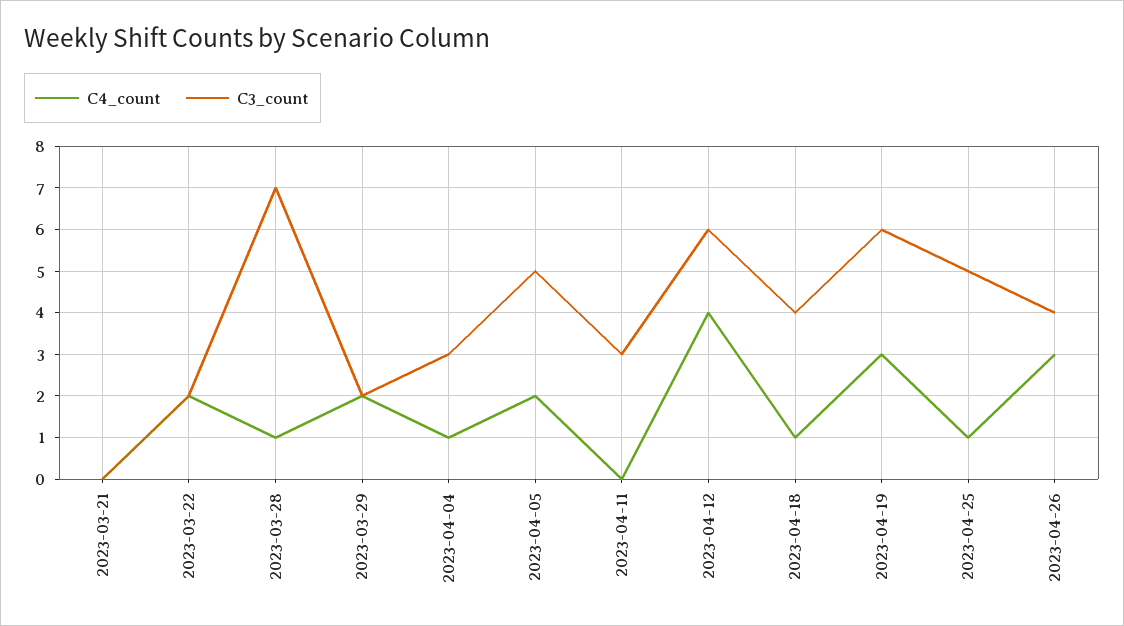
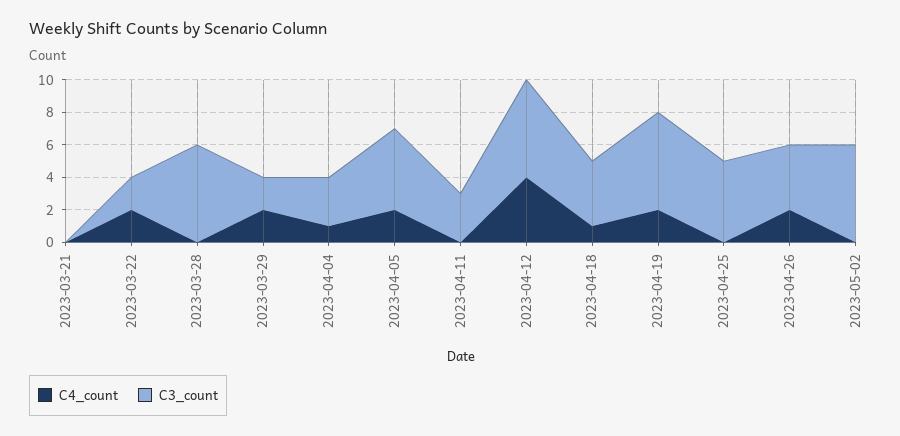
C4_count, 2023-03-28: 1 -> 0
C3_count, 2023-03-28: 7 -> 6
C4_count, 2023-04-19: 3 -> 2
C4_count, 2023-04-25: 1 -> 0
C4_count, 2023-04-26: 3 -> 2
C4_count, 2023-05-02: none -> 0
C3_count, 2023-05-02: none -> 6

